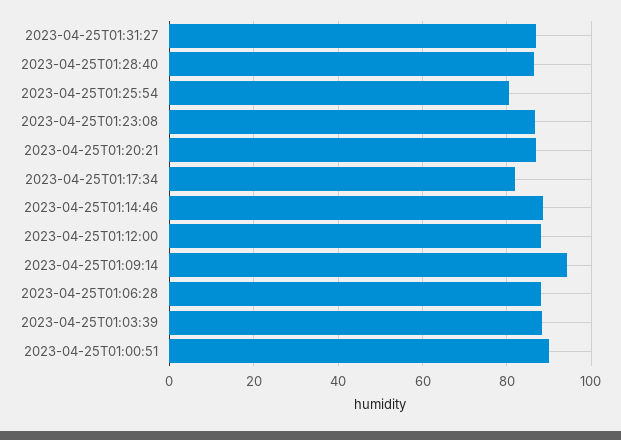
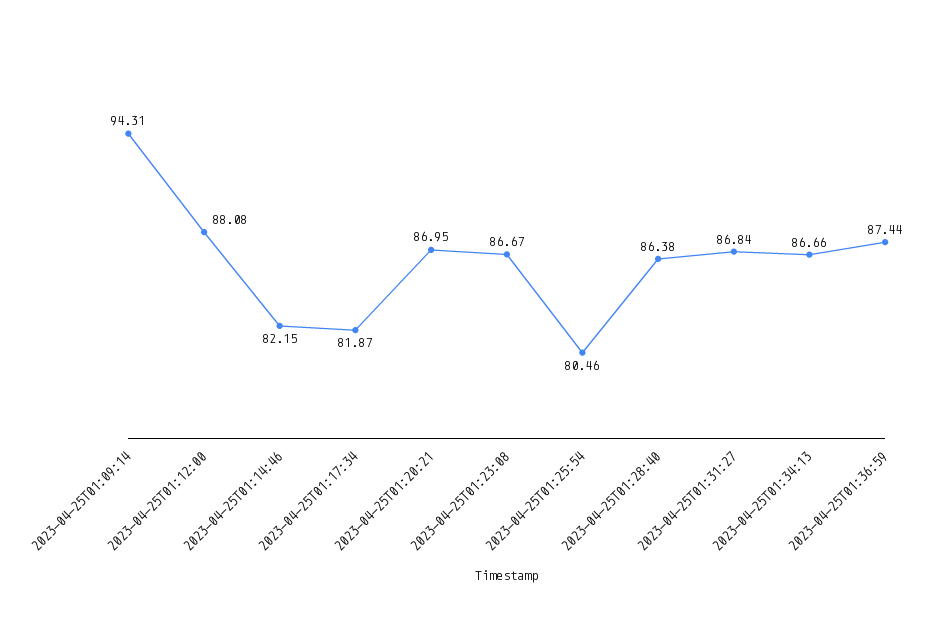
2023-04-25T01:14:46: 88 -> 82.15
2023-04-25T01:06:28: 88 -> none
2023-04-25T01:03:39: 88 -> none
2023-04-25T01:00:51: 90 -> none
2023-04-25T01:34:13: none -> 86.66
2023-04-25T01:36:59: none -> 87.44

